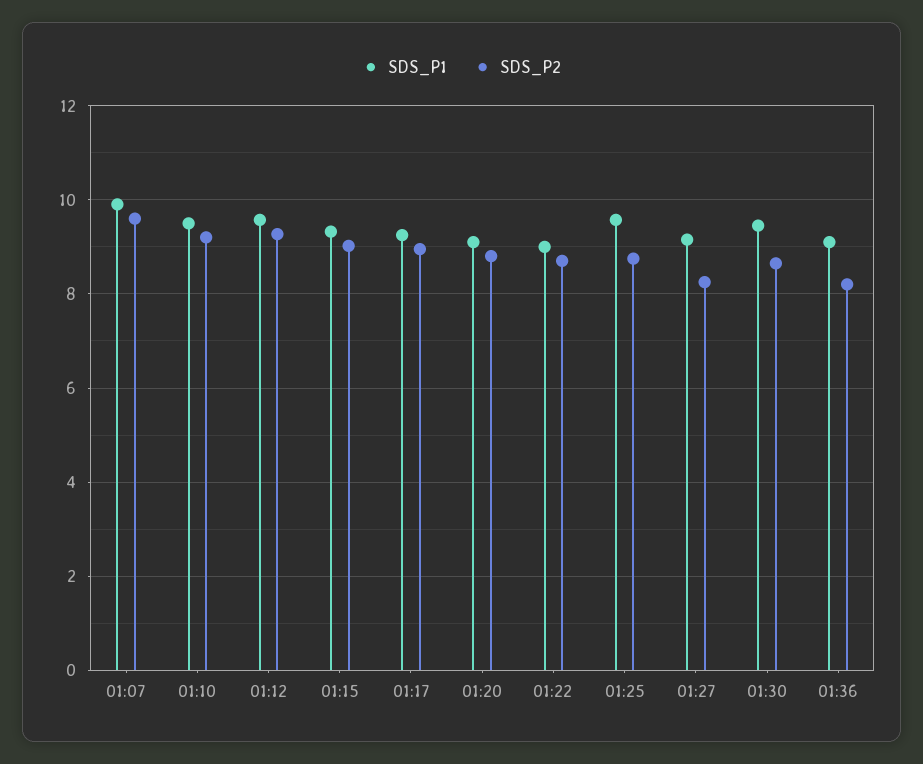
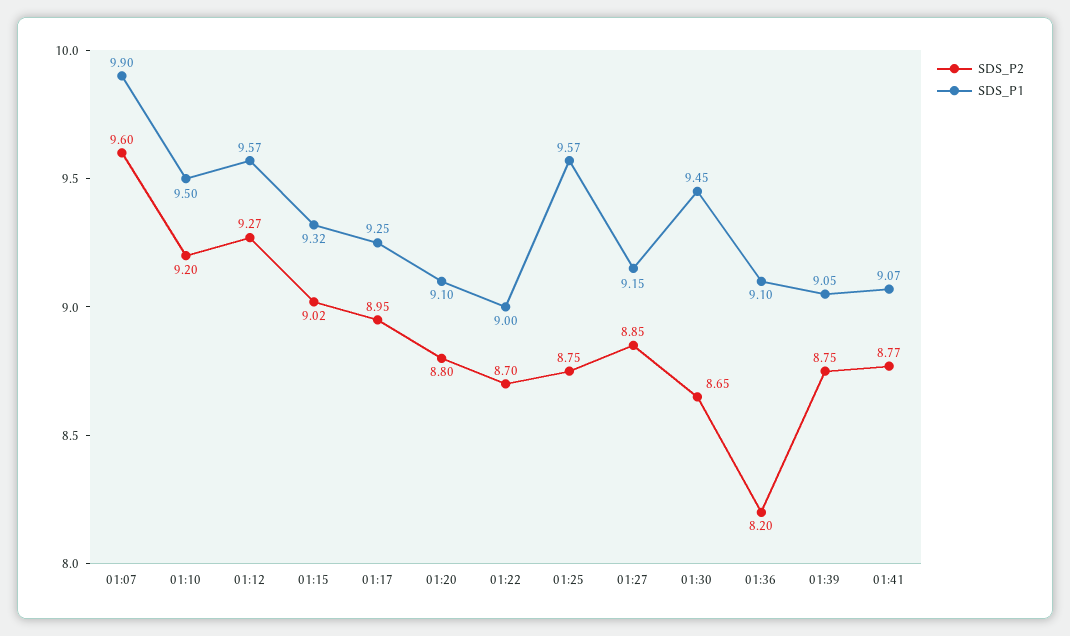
SDS_P2, 01:27: 8.2 -> 8.85
SDS_P2, 01:39: none -> 8.75
SDS_P1, 01:39: none -> 9.05
SDS_P2, 01:41: none -> 8.77
SDS_P1, 01:41: none -> 9.07

